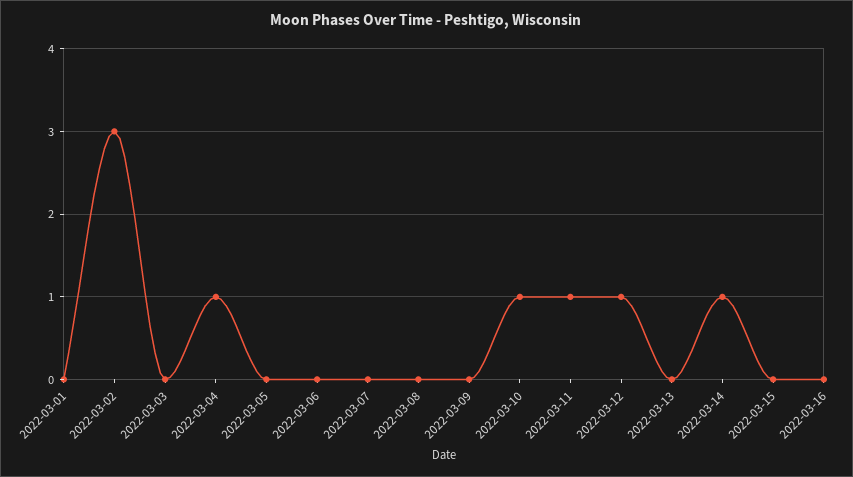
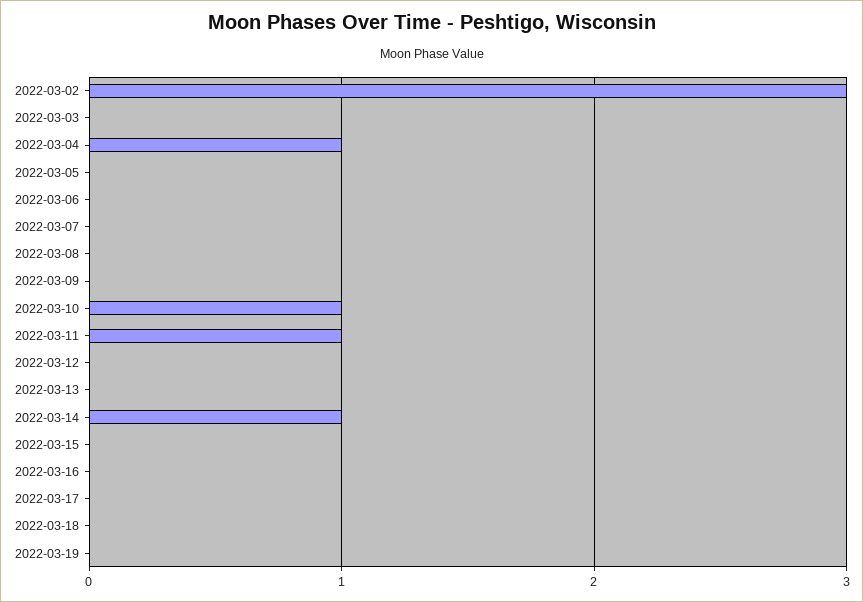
2022-03-01: 0 -> none
2022-03-12: 1 -> 0
2022-03-17: none -> 0
2022-03-18: none -> 0
2022-03-19: none -> 0

